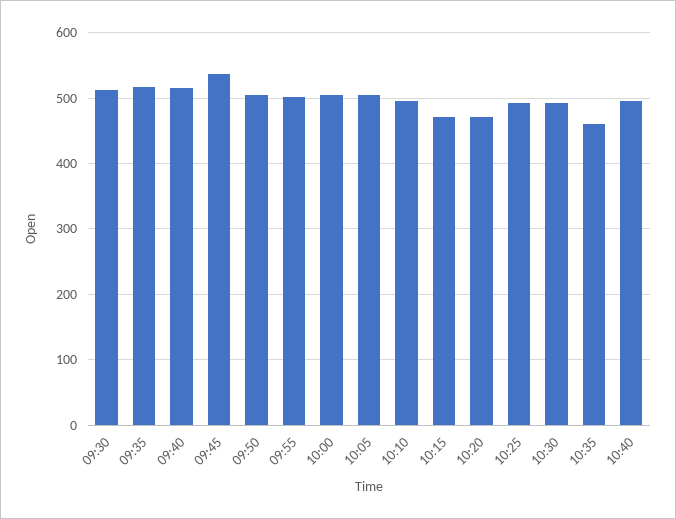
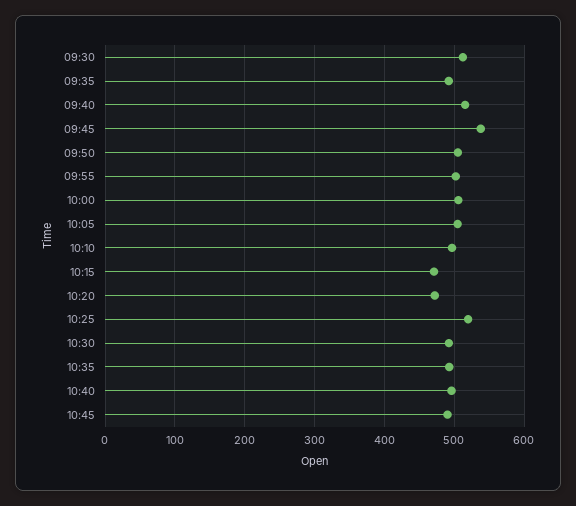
09:35: 520 -> 490
10:25: 490 -> 520
10:35: 460 -> 490
10:45: none -> 490

